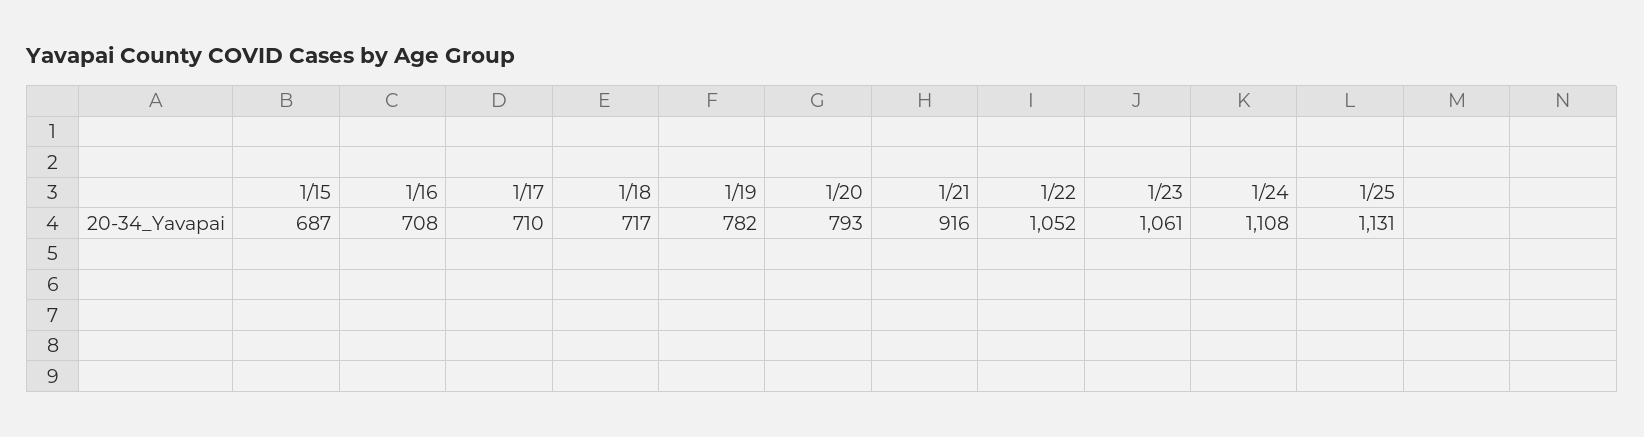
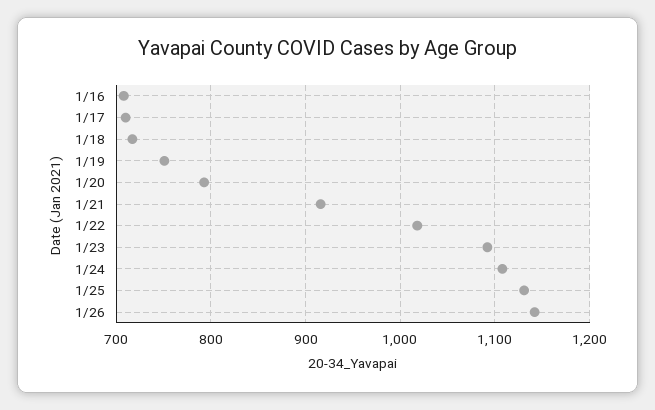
1/15: 687 -> none
1/19: 782 -> 750
1/22: 1052 -> 1020
1/23: 1061 -> 1090
1/26: none -> 1140

